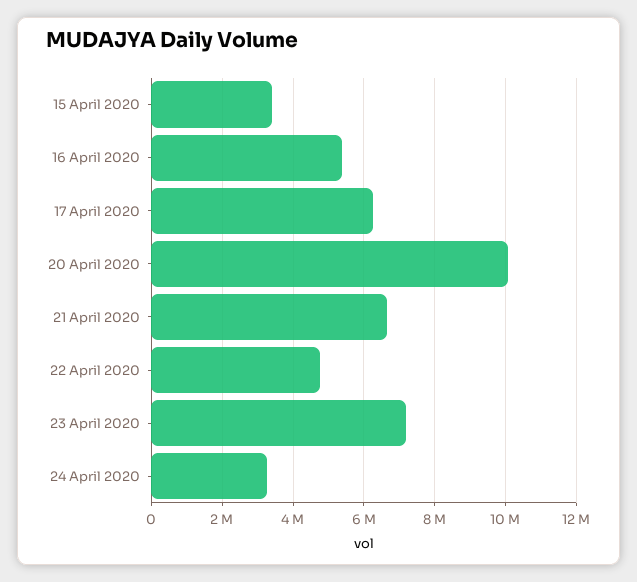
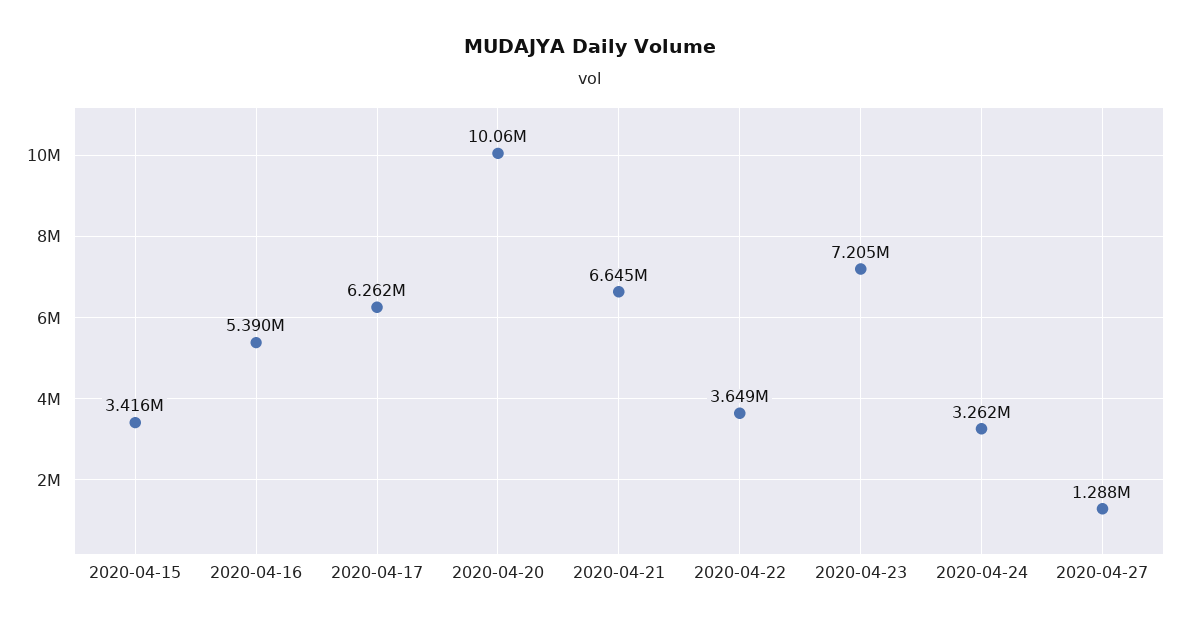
22 April 2020: 4800000 -> 3649000
2020-04-27: none -> 1288000

